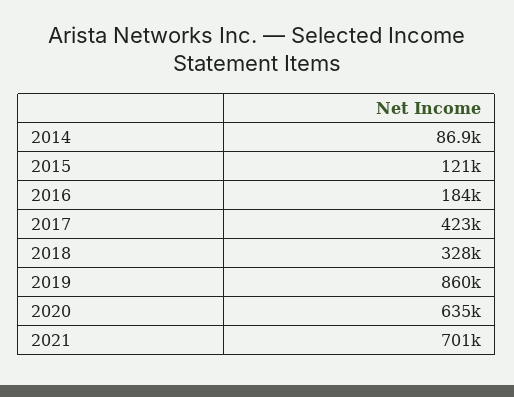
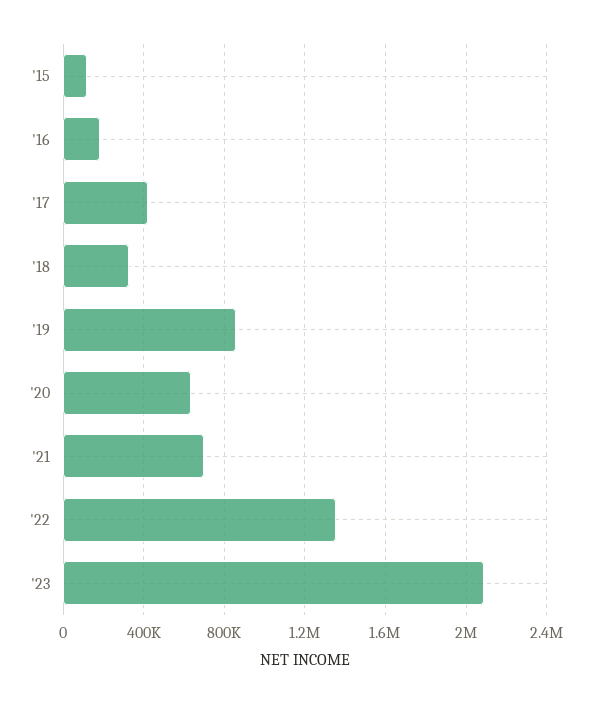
2014: 86900 -> none
'22: none -> 1350000
'23: none -> 2100000

